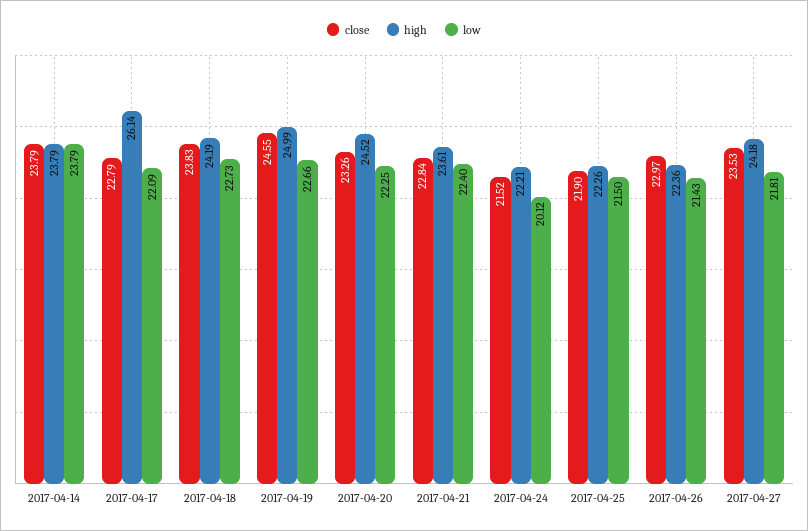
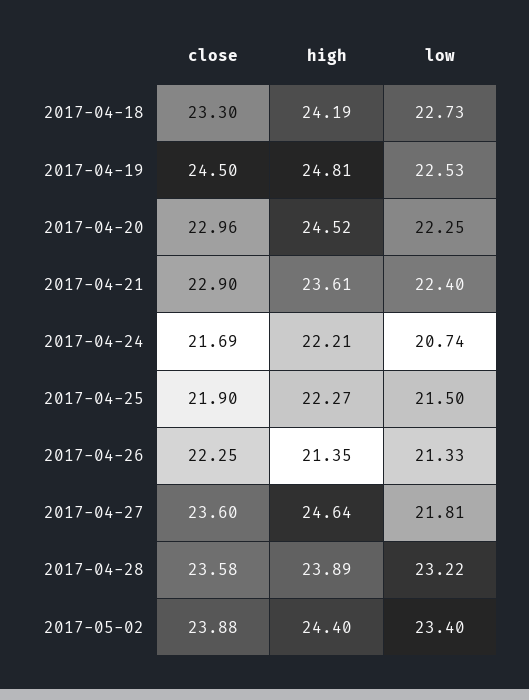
close, 2017-04-14: 23.79 -> none
high, 2017-04-14: 23.79 -> none
low, 2017-04-14: 23.79 -> none
close, 2017-04-17: 22.79 -> none
high, 2017-04-17: 26.14 -> none
low, 2017-04-17: 22.09 -> none
close, 2017-04-18: 23.83 -> 23.3
close, 2017-04-19: 24.55 -> 24.5
high, 2017-04-19: 24.99 -> 24.81
low, 2017-04-19: 22.66 -> 22.53
close, 2017-04-20: 23.26 -> 22.96
close, 2017-04-21: 22.84 -> 22.9
close, 2017-04-24: 21.52 -> 21.69
low, 2017-04-24: 20.12 -> 20.74
high, 2017-04-25: 22.26 -> 22.27
close, 2017-04-26: 22.97 -> 22.25
high, 2017-04-26: 22.36 -> 21.35
low, 2017-04-26: 21.43 -> 21.33
close, 2017-04-27: 23.53 -> 23.6
high, 2017-04-27: 24.18 -> 24.64
close, 2017-04-28: none -> 23.58
high, 2017-04-28: none -> 23.89
low, 2017-04-28: none -> 23.22
close, 2017-05-02: none -> 23.88
high, 2017-05-02: none -> 24.4
low, 2017-05-02: none -> 23.4

